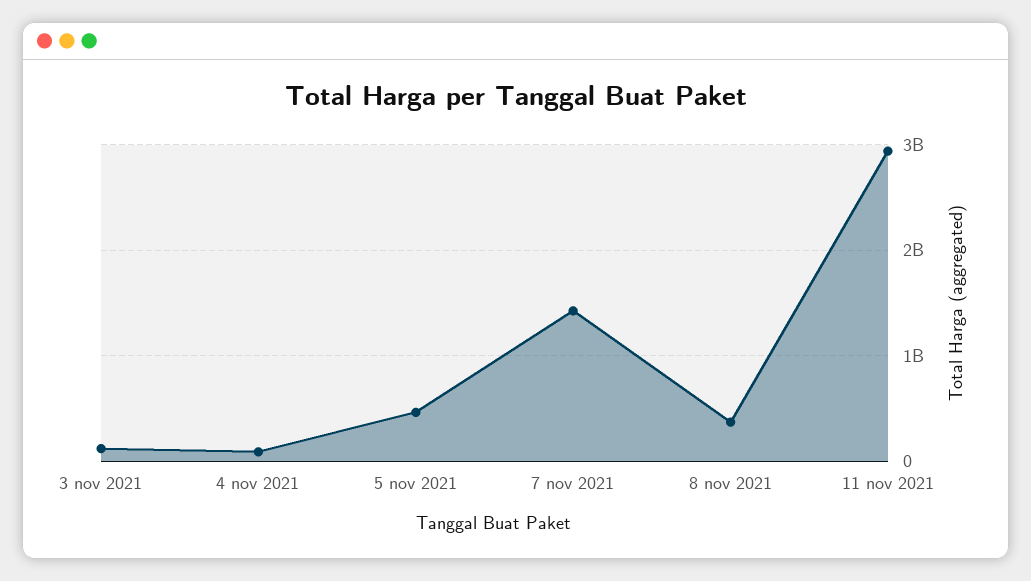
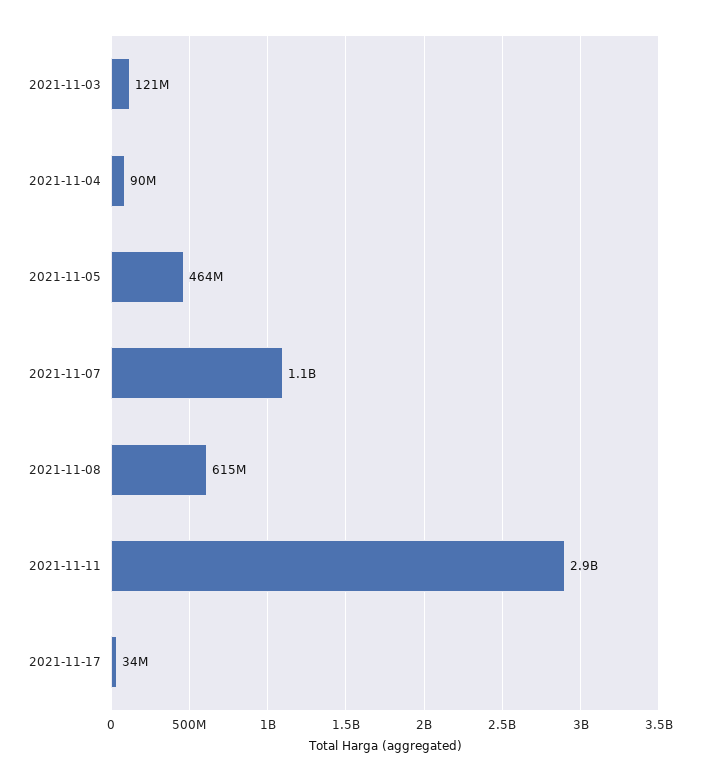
7 nov 2021: 1400000000 -> 1100000000
8 nov 2021: 400000000 -> 615000000
2021-11-17: none -> 34000000

